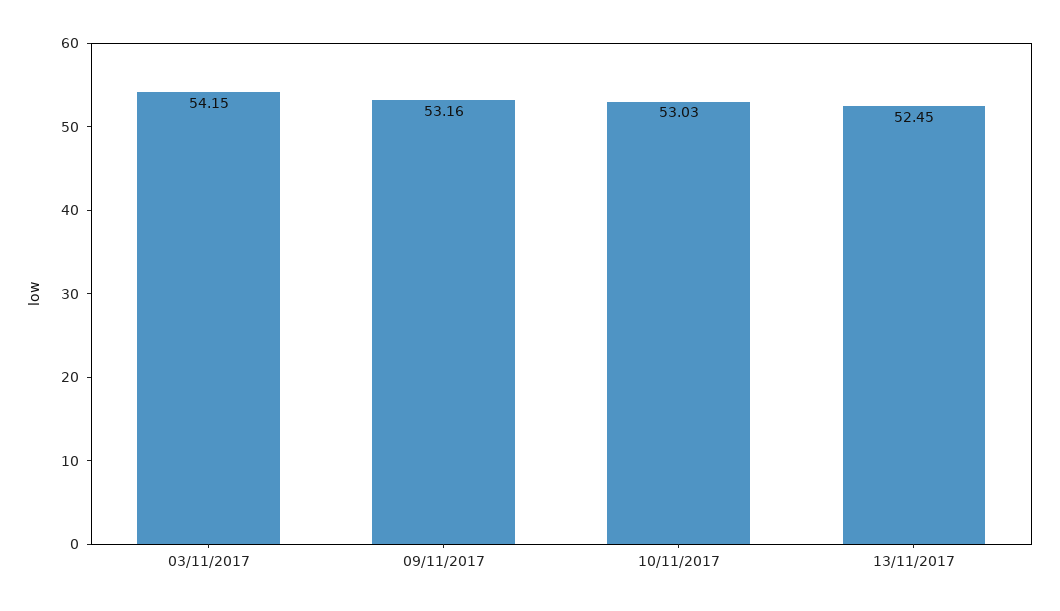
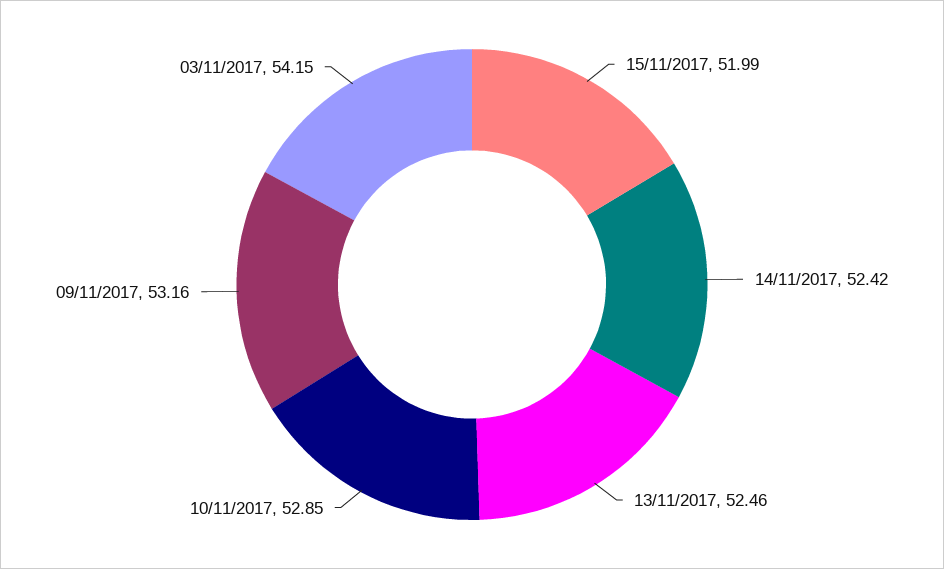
10/11/2017: 53.03 -> 52.85
13/11/2017: 52.45 -> 52.46
15/11/2017: none -> 51.99
14/11/2017: none -> 52.42

